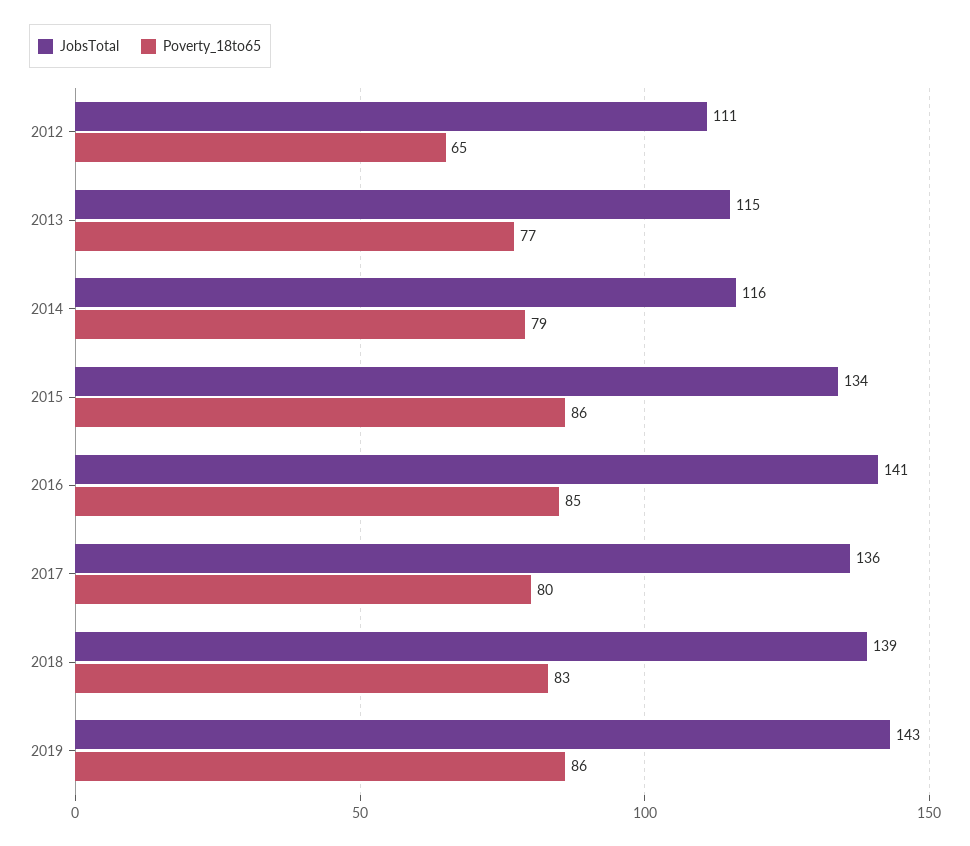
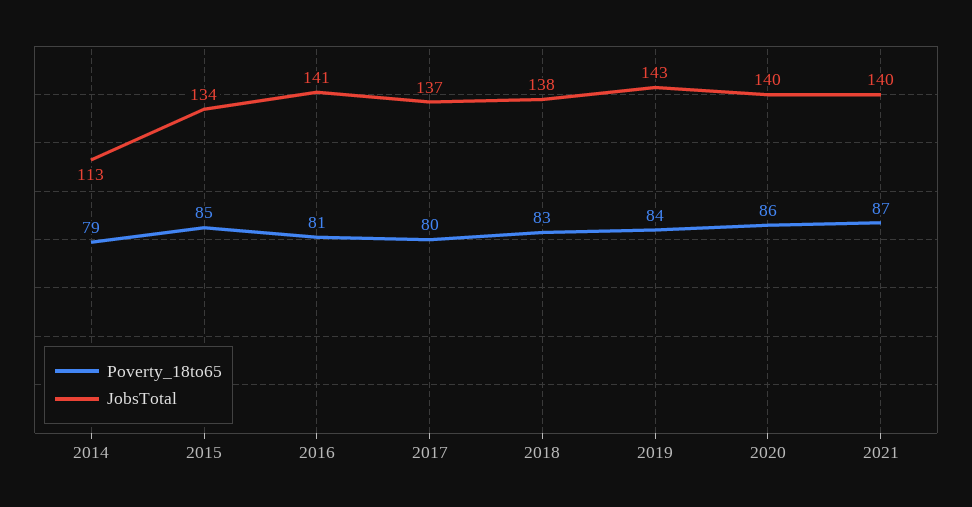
JobsTotal, 2012: 111 -> none
Poverty_18to65, 2012: 65 -> none
JobsTotal, 2013: 115 -> none
Poverty_18to65, 2013: 77 -> none
JobsTotal, 2014: 116 -> 113
Poverty_18to65, 2015: 86 -> 85
Poverty_18to65, 2016: 85 -> 81
JobsTotal, 2017: 136 -> 137
JobsTotal, 2018: 139 -> 138
Poverty_18to65, 2019: 86 -> 84
Poverty_18to65, 2020: none -> 86
JobsTotal, 2020: none -> 140
Poverty_18to65, 2021: none -> 87
JobsTotal, 2021: none -> 140

